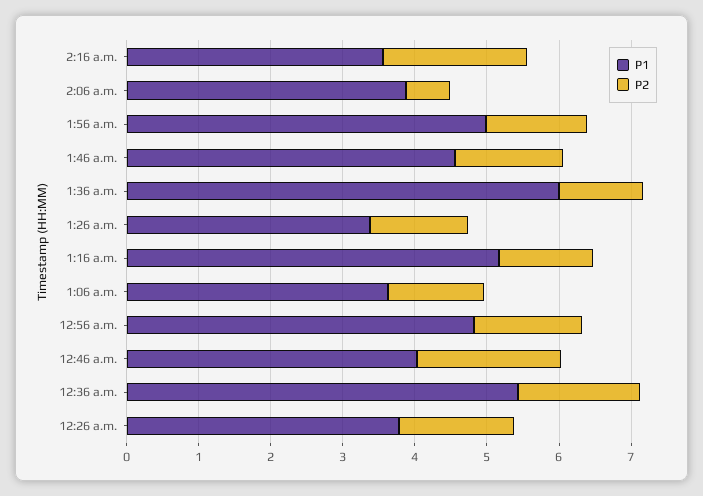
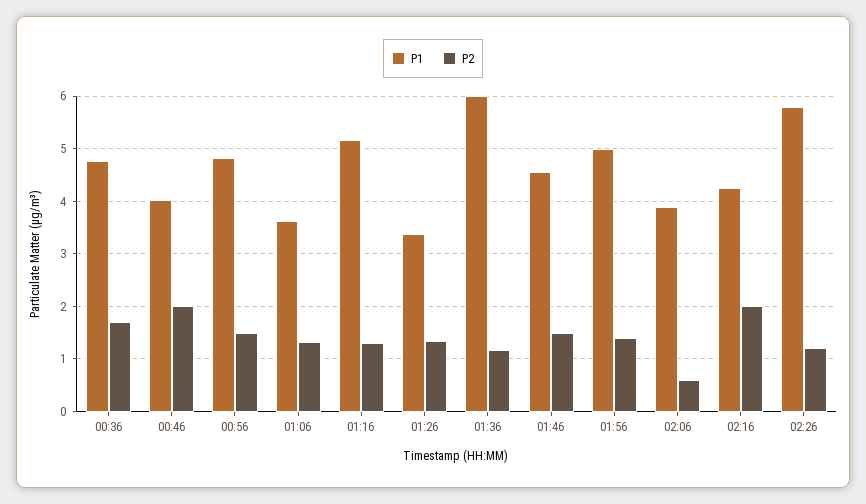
P1, 2:16 a.m.: 3.6 -> 4.2
P1, 12:36 a.m.: 5.4 -> 4.8
P1, 12:26 a.m.: 3.8 -> none
P2, 12:26 a.m.: 1.6 -> none
P1, 02:26: none -> 5.8
P2, 02:26: none -> 1.2

